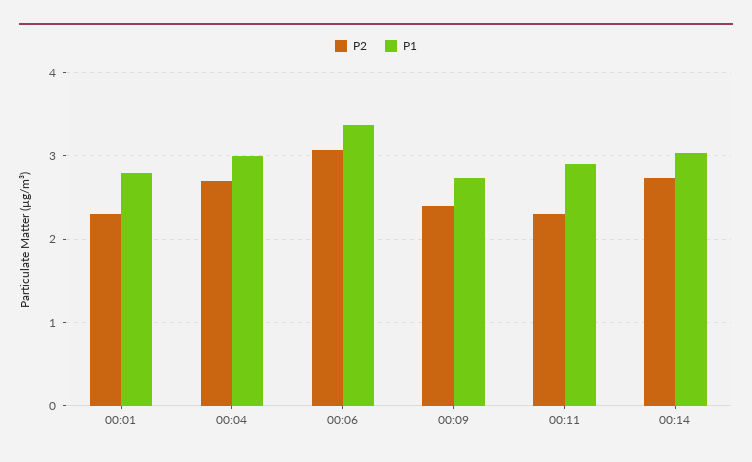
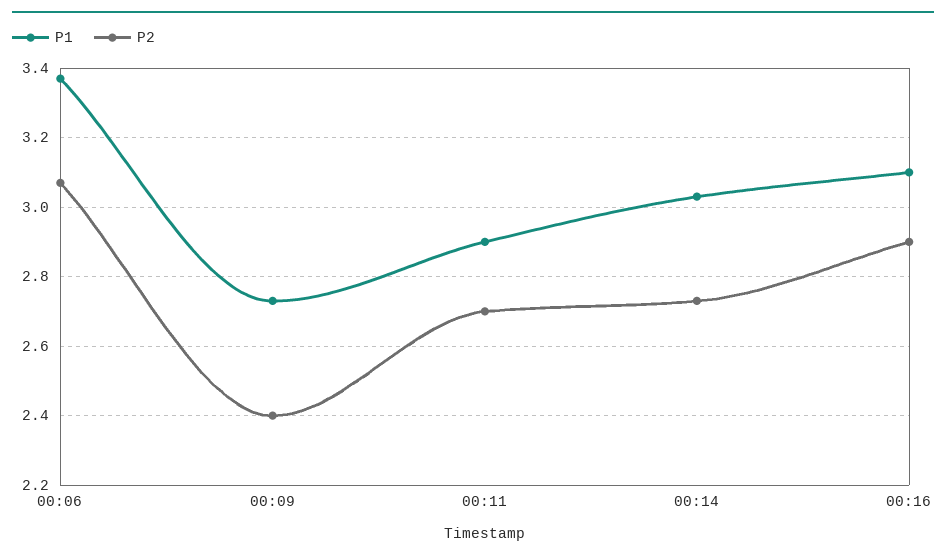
P2, 00:01: 2.3 -> none
P1, 00:01: 2.8 -> none
P2, 00:04: 2.7 -> none
P1, 00:04: 3 -> none
P2, 00:11: 2.3 -> 2.7
P1, 00:16: none -> 3.1
P2, 00:16: none -> 2.9

